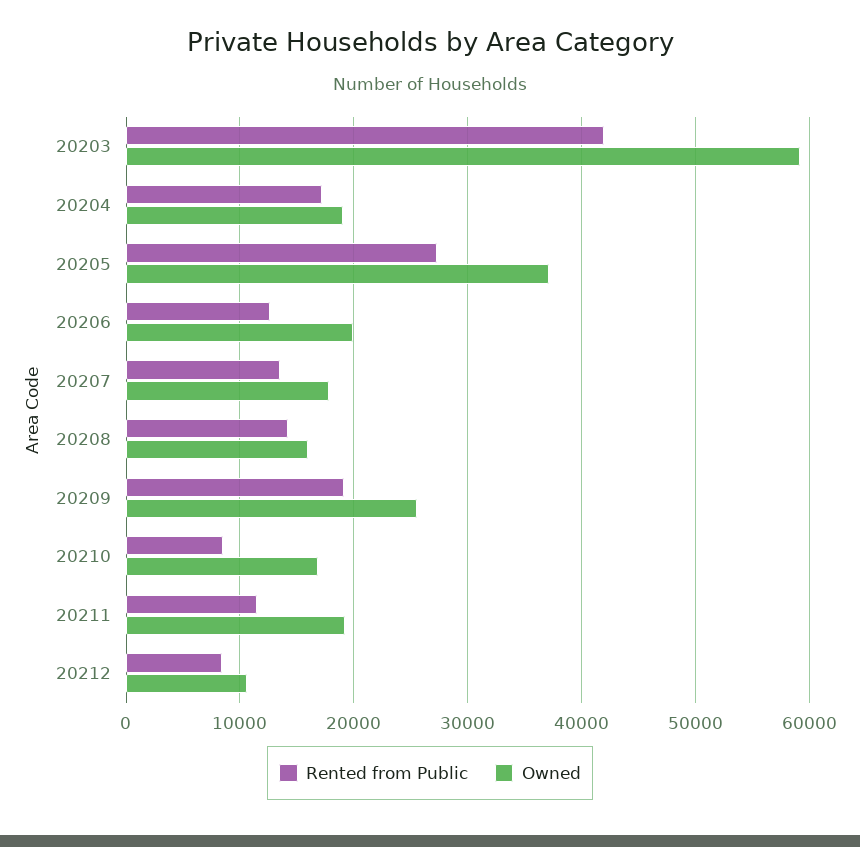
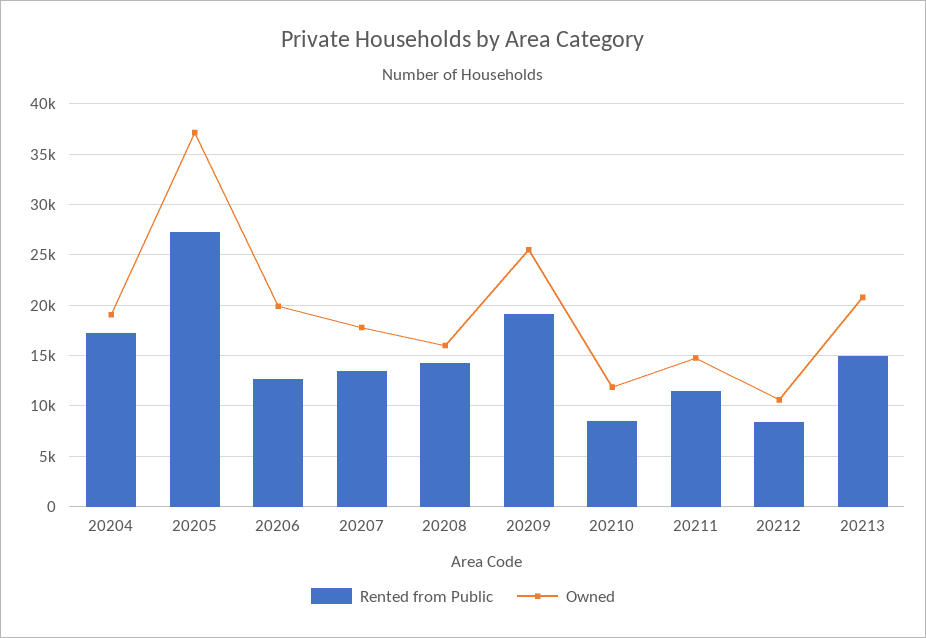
Rented from Public, 20203: 42000 -> none
Owned, 20203: 59000 -> none
Owned, 20210: 17000 -> 12000
Owned, 20211: 19000 -> 15000
Rented from Public, 20213: none -> 15000
Owned, 20213: none -> 21000

